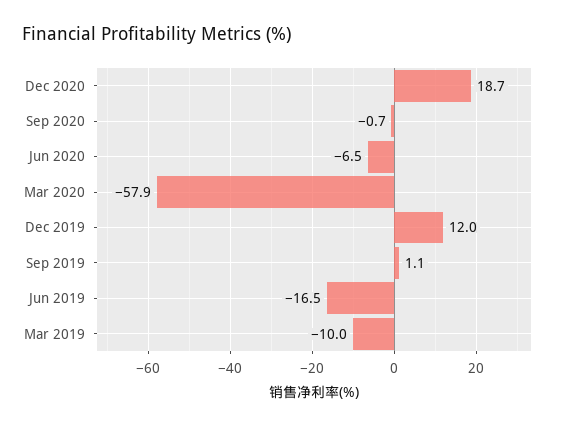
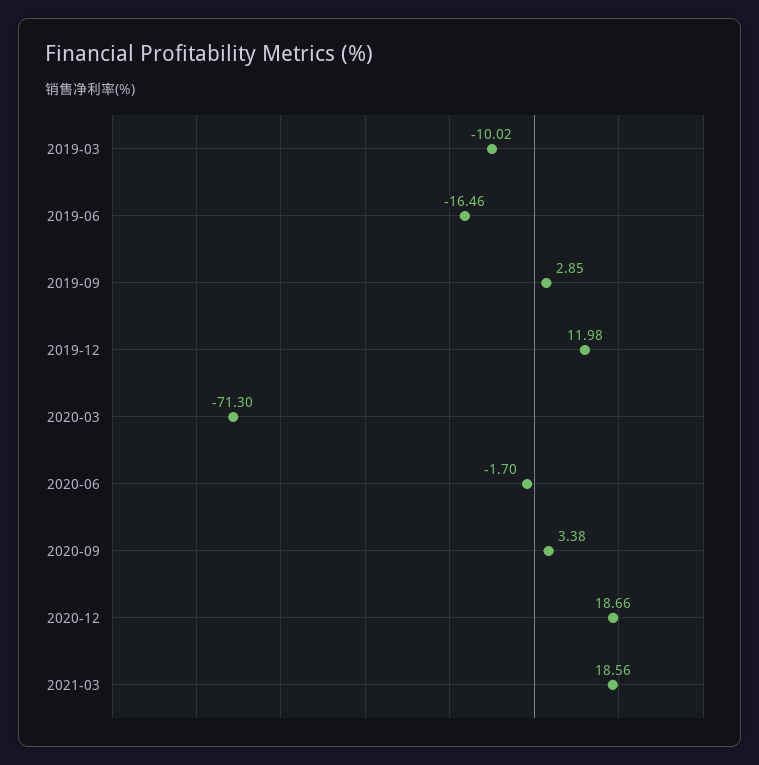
Sep 2020: -0.7 -> 3.38
Jun 2020: -6.5 -> -1.7
Mar 2020: -57.9 -> -71.3
Sep 2019: 1.1 -> 2.85
2021-03: none -> 18.56

